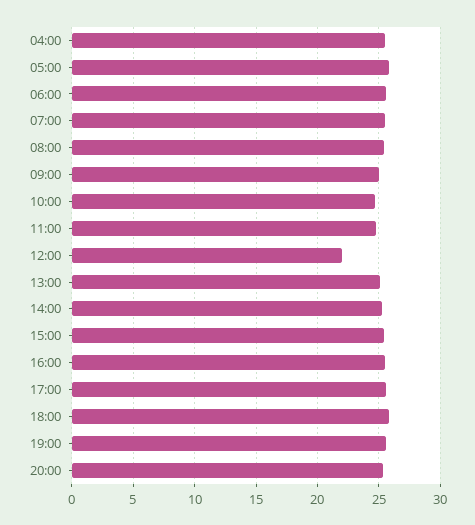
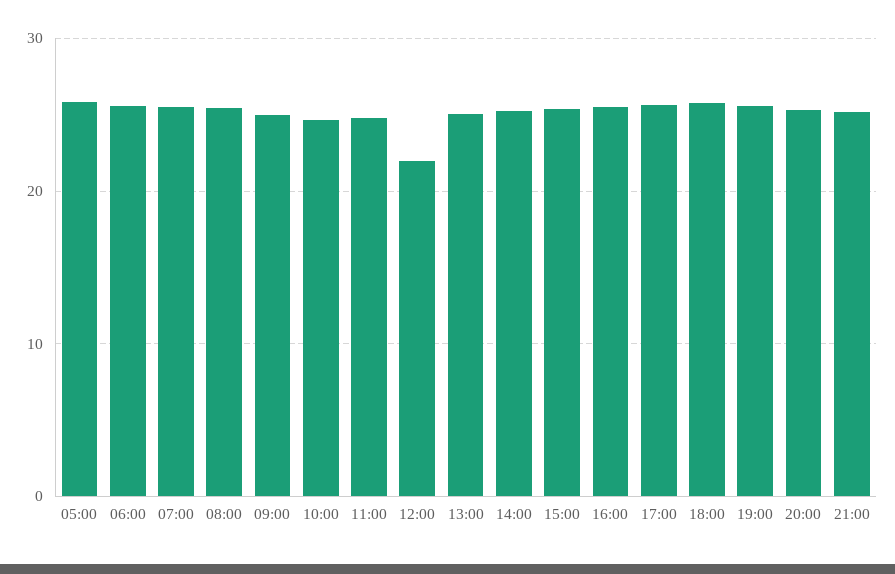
04:00: 25.5 -> none
21:00: none -> 25

